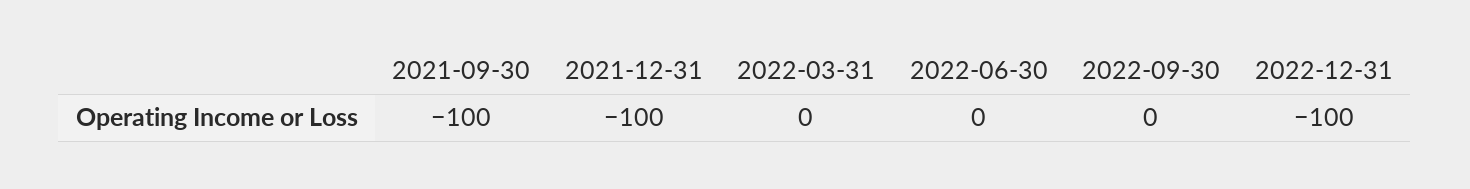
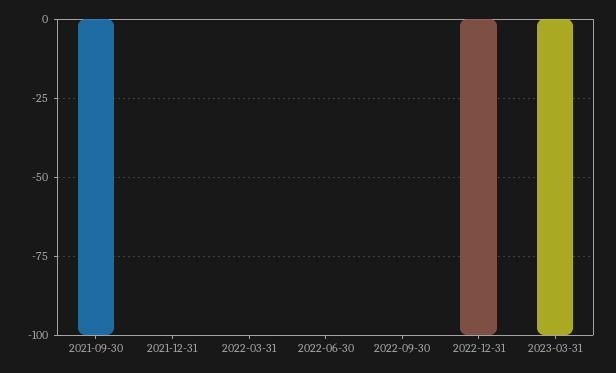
2021-12-31: -100 -> 0
2023-03-31: none -> -100

